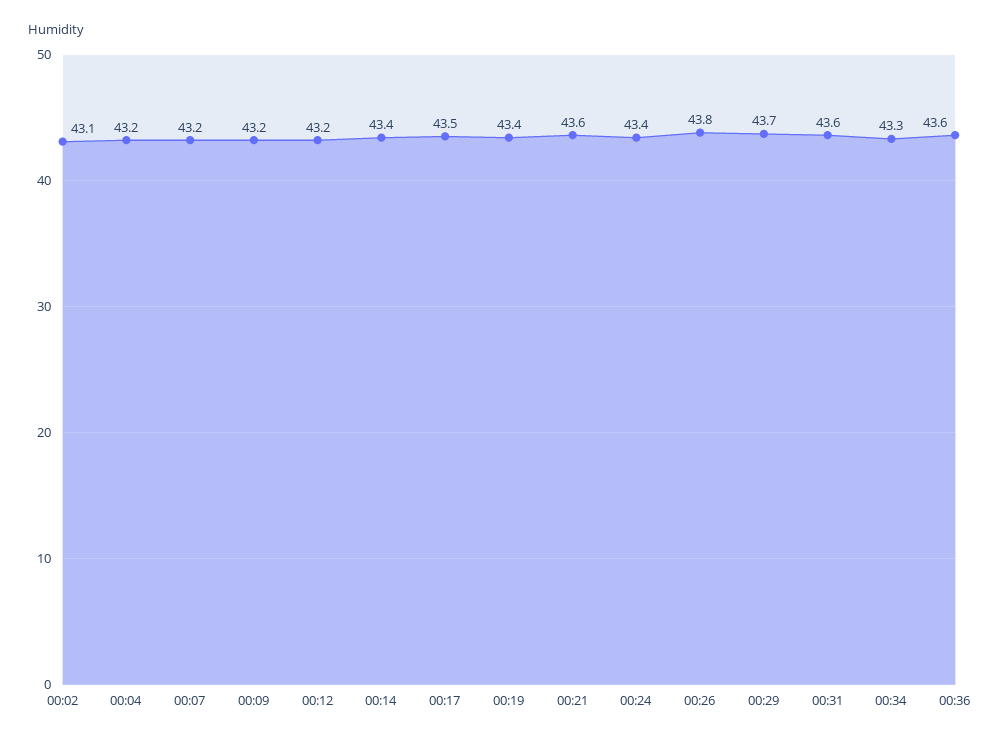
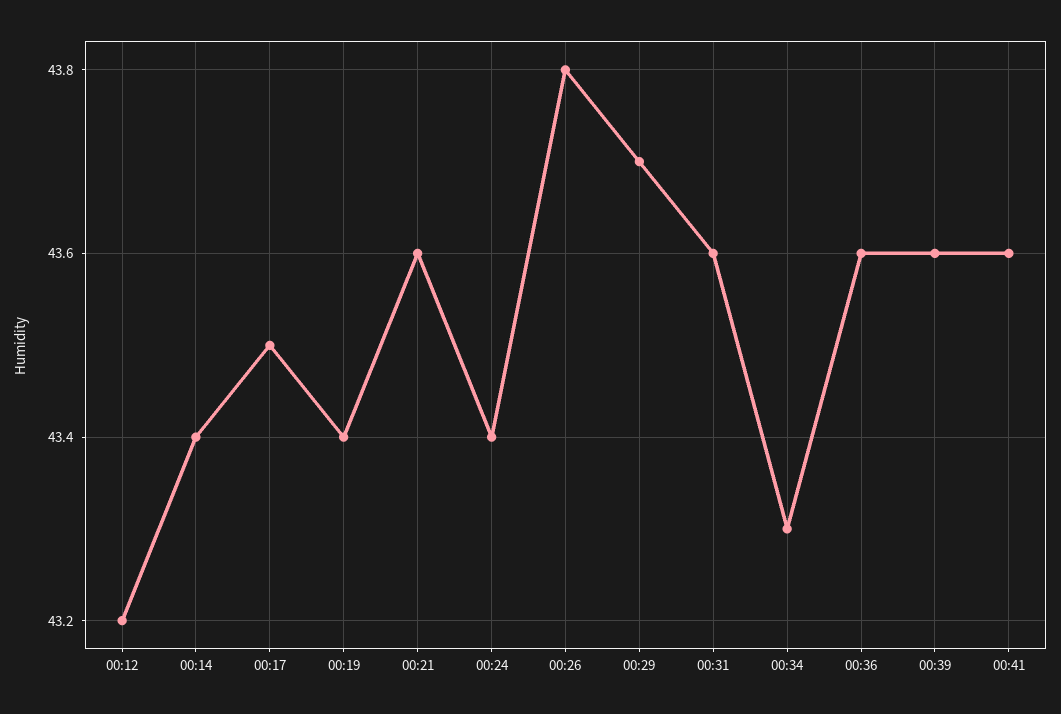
00:02: 43.1 -> none
00:04: 43.2 -> none
00:07: 43.2 -> none
00:09: 43.2 -> none
00:39: none -> 43.6
00:41: none -> 43.6

